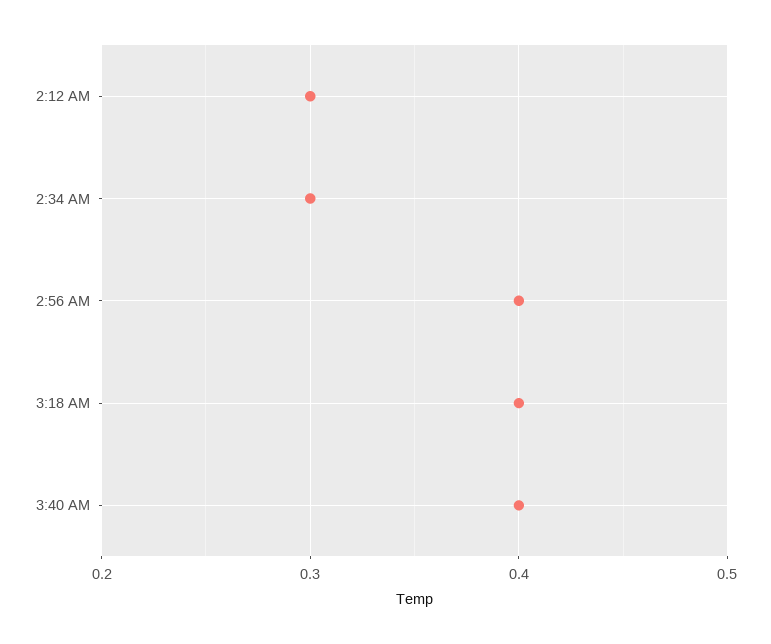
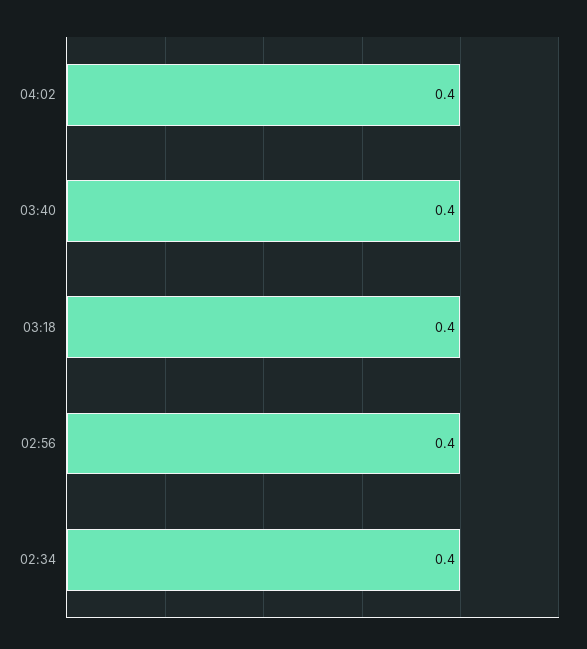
2:12 AM: 0.3 -> none
2:34 AM: 0.3 -> 0.4
04:02: none -> 0.4

